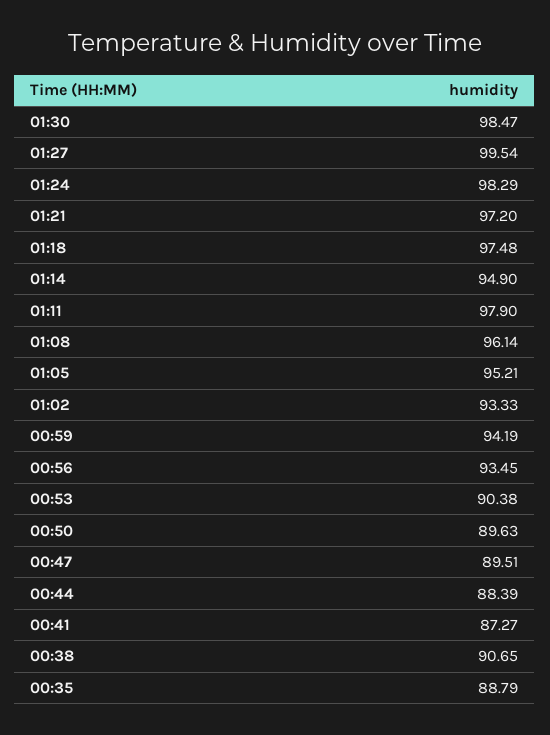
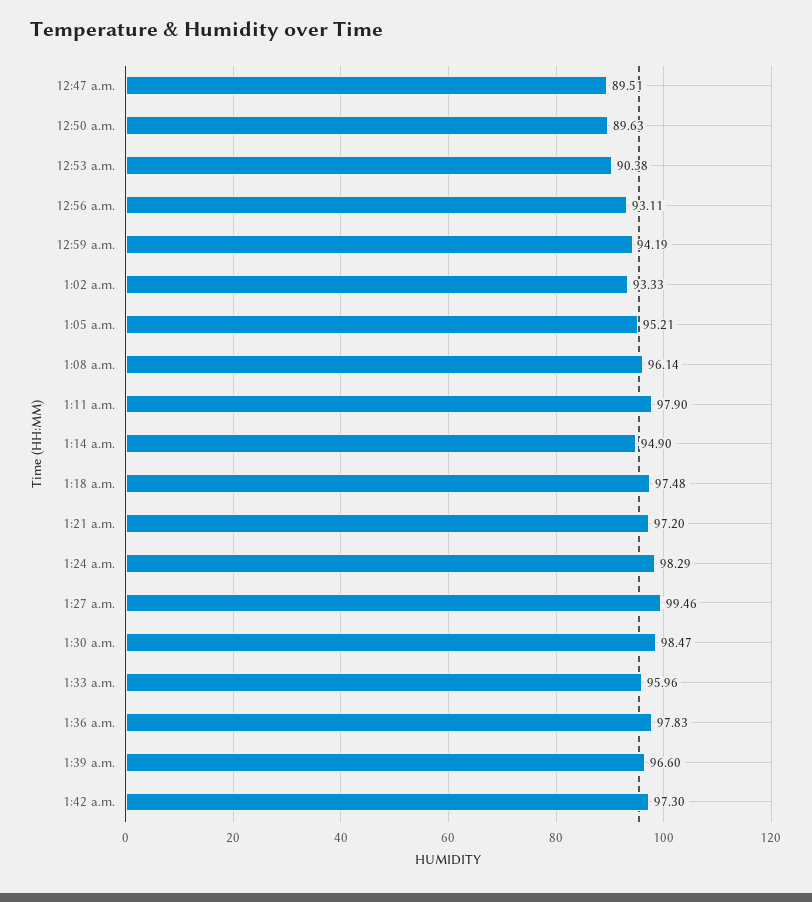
01:27: 99.54 -> 99.46
00:56: 93.45 -> 93.11
00:44: 88.39 -> none
00:41: 87.27 -> none
00:38: 90.65 -> none
00:35: 88.79 -> none
1:33 a.m.: none -> 95.96
1:36 a.m.: none -> 97.83
1:39 a.m.: none -> 96.6
1:42 a.m.: none -> 97.3

